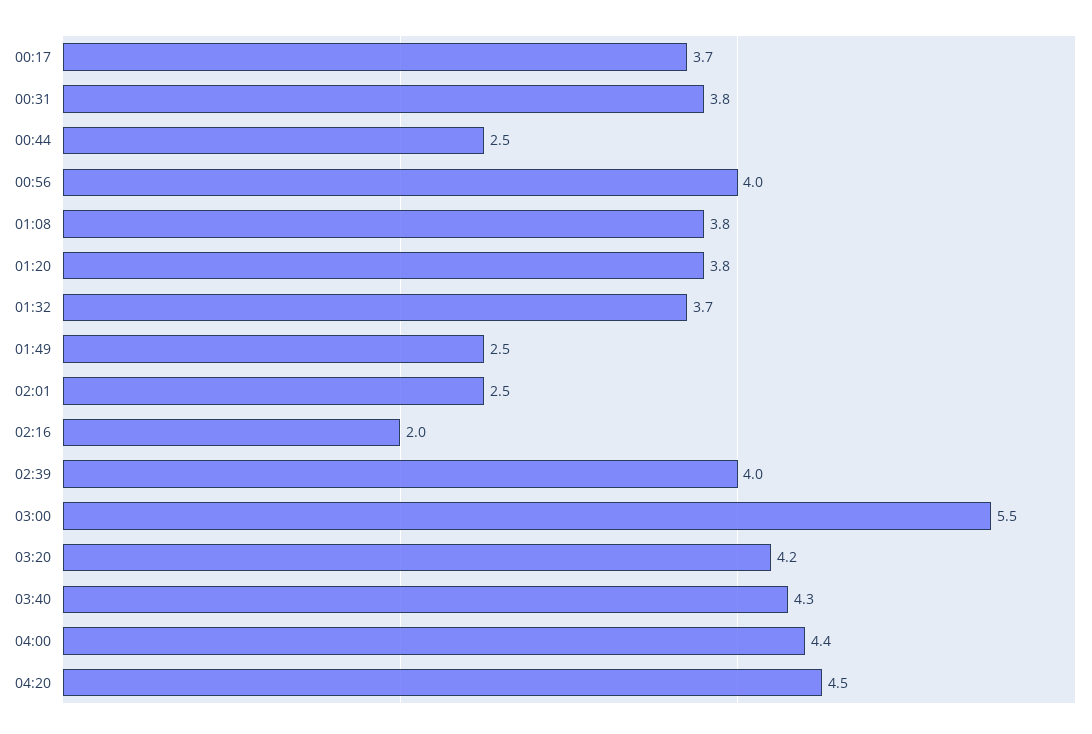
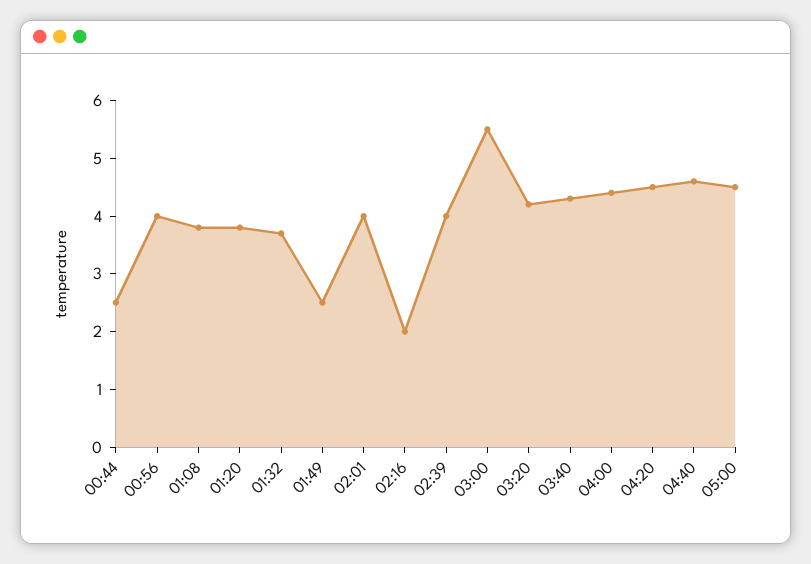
00:17: 3.7 -> none
00:31: 3.8 -> none
02:01: 2.5 -> 4
04:40: none -> 4.5
05:00: none -> 4.5

